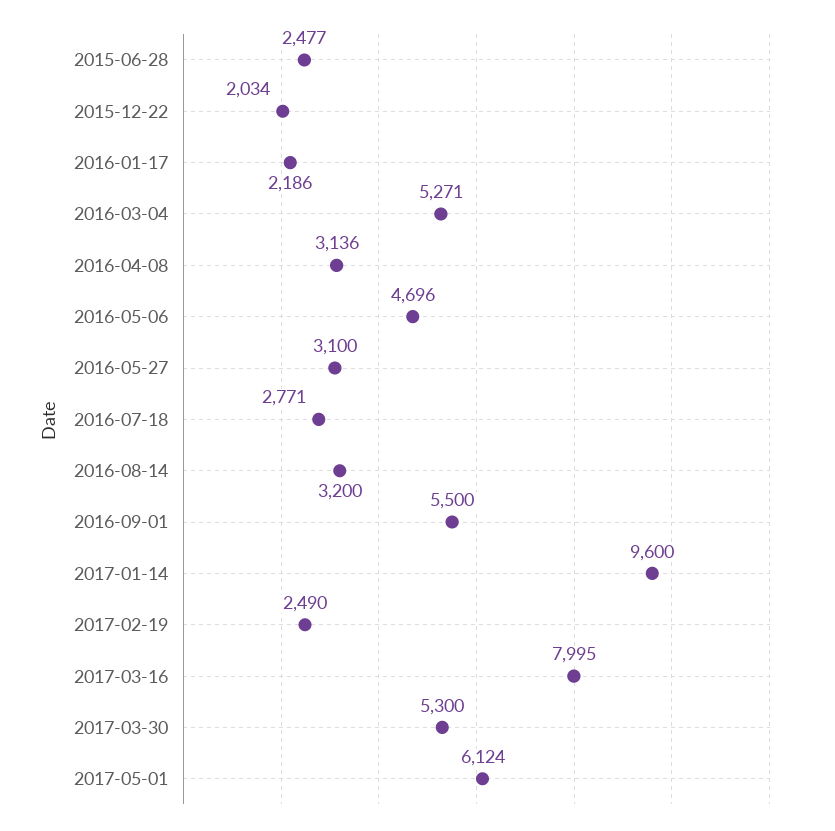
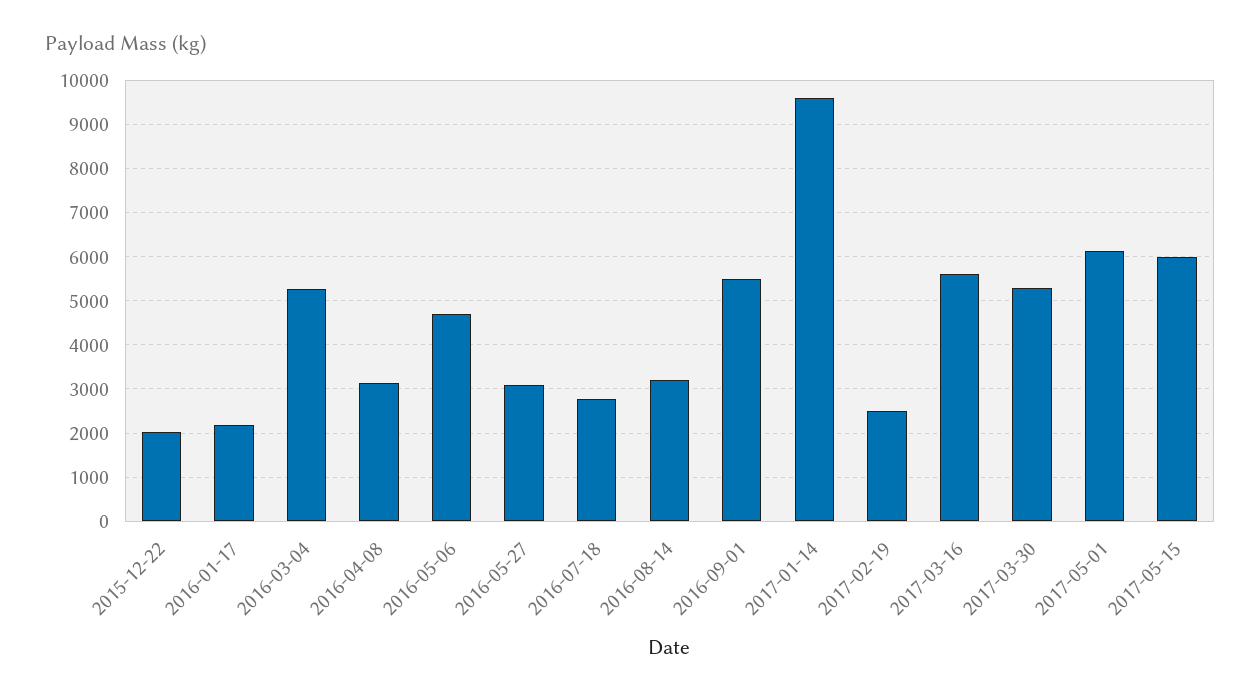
2015-06-28: 2477 -> none
2017-03-16: 7995 -> 5600
2017-05-15: none -> 6000

